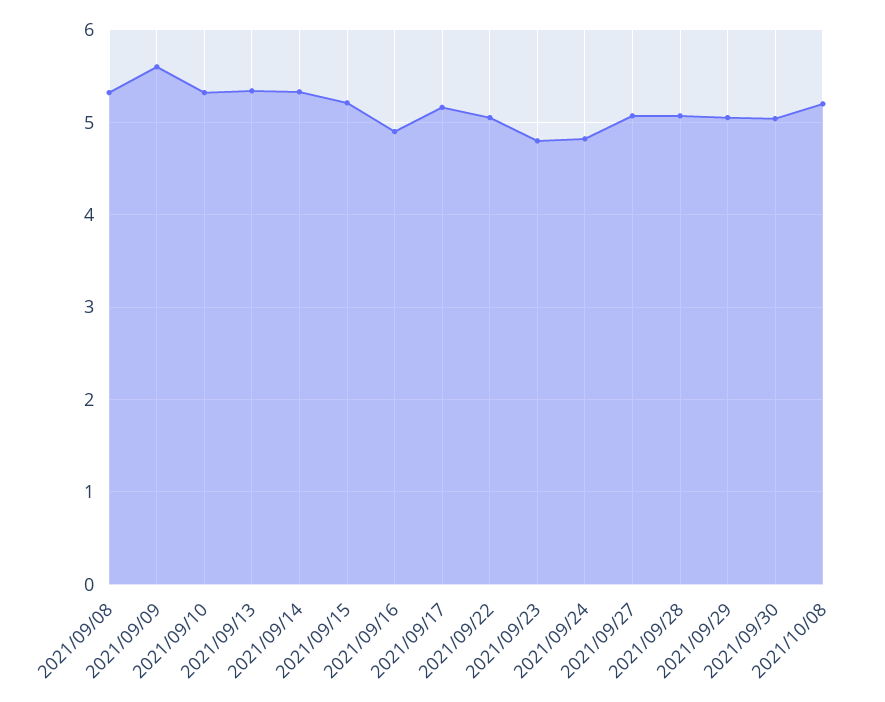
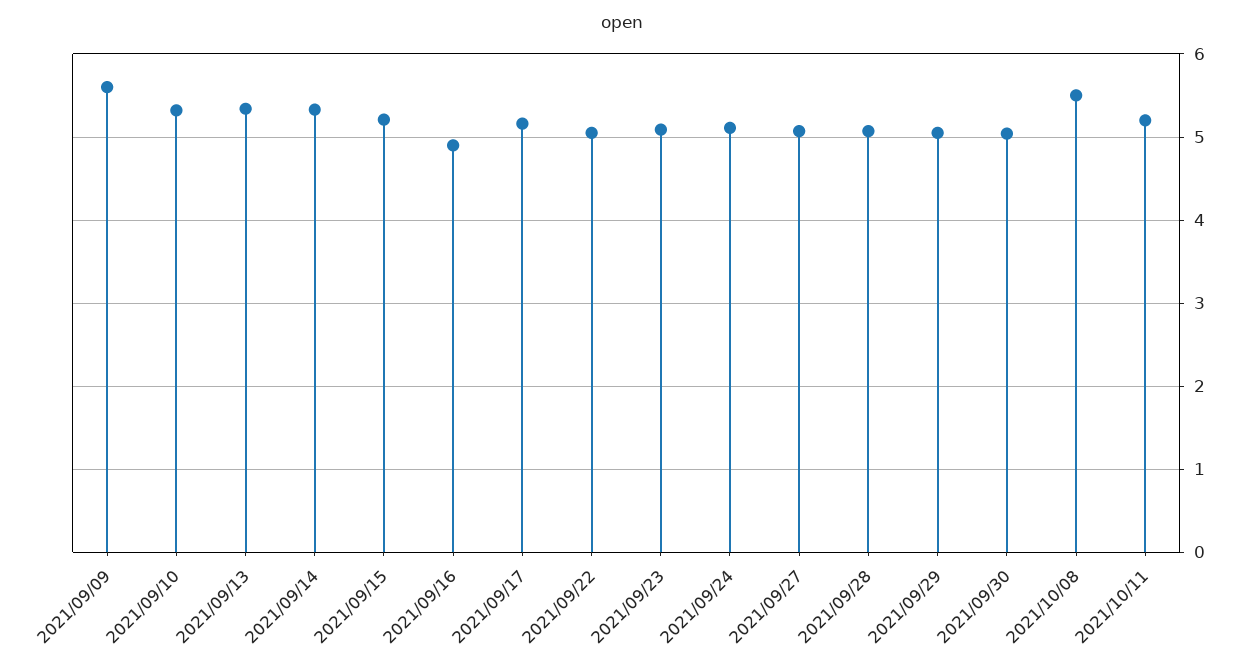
2021/09/08: 5.3 -> none
2021/09/23: 4.8 -> 5.1
2021/09/24: 4.8 -> 5.1
2021/10/08: 5.2 -> 5.5
2021/10/11: none -> 5.2

